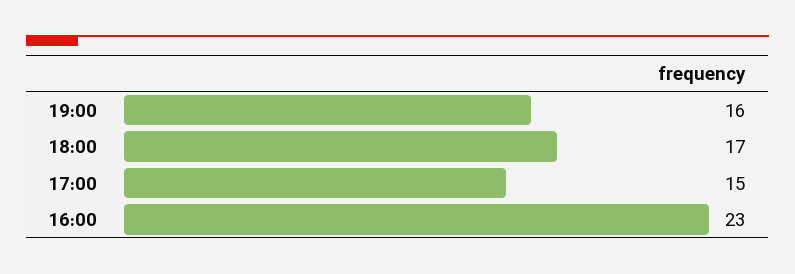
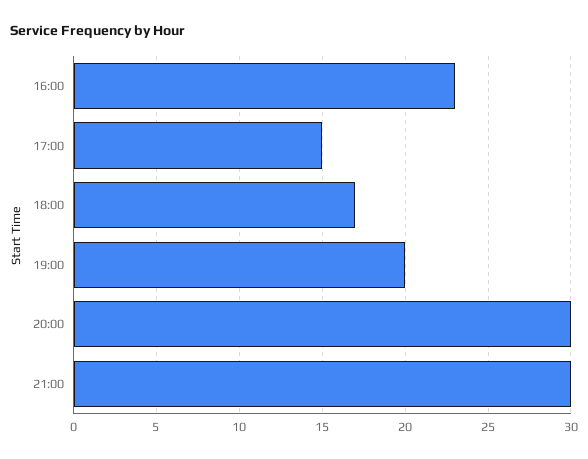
19:00: 16 -> 20
20:00: none -> 30
21:00: none -> 30

